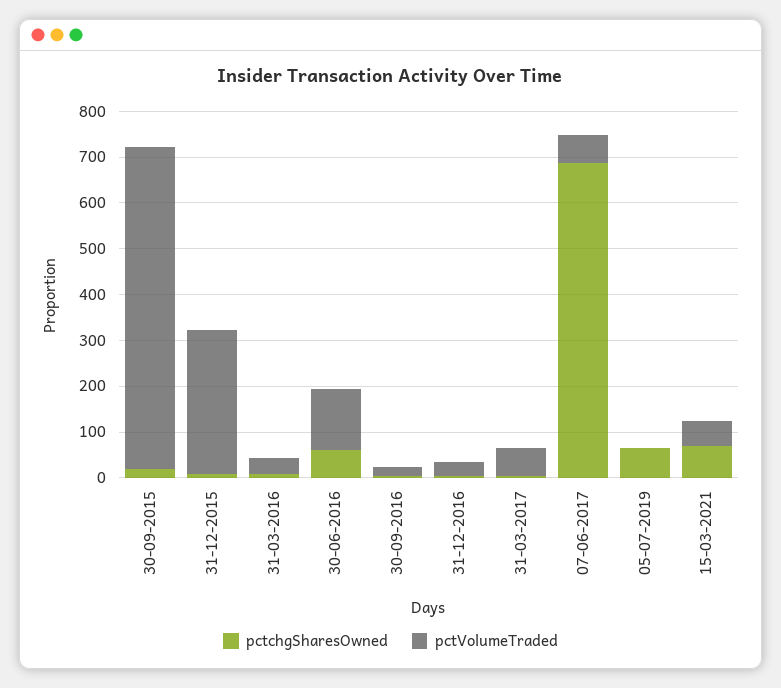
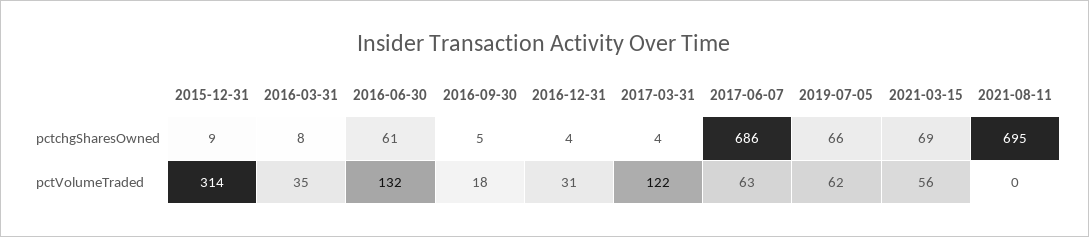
pctchgSharesOwned, 30-09-2015: 20 -> none
pctVolumeTraded, 30-09-2015: 700 -> none
pctVolumeTraded, 31-03-2017: 60 -> 122
pctVolumeTraded, 05-07-2019: 0 -> 62
pctchgSharesOwned, 2021-08-11: none -> 695
pctVolumeTraded, 2021-08-11: none -> 0

